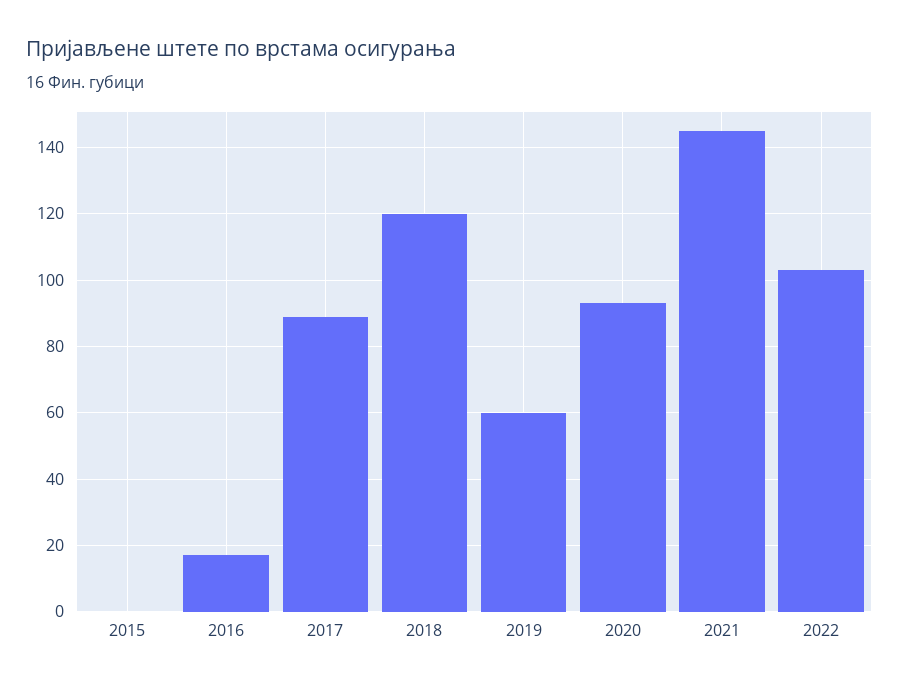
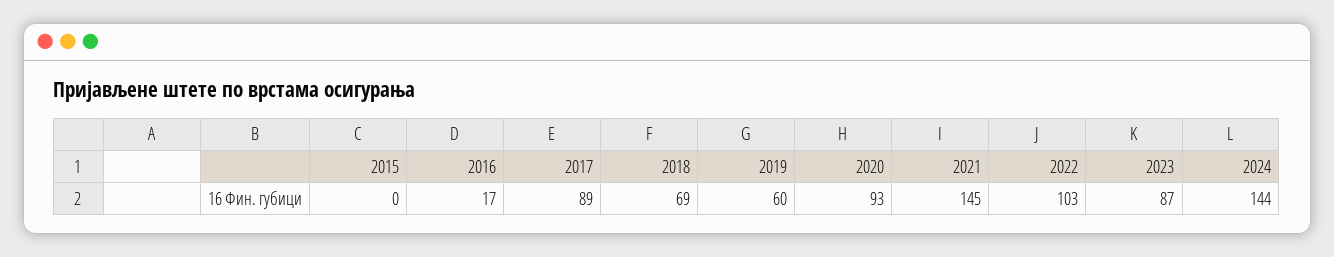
2018: 120 -> 69
2023: none -> 87
2024: none -> 144

